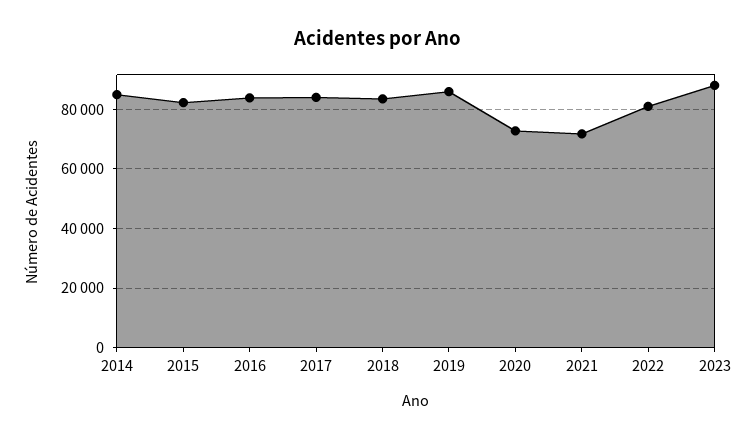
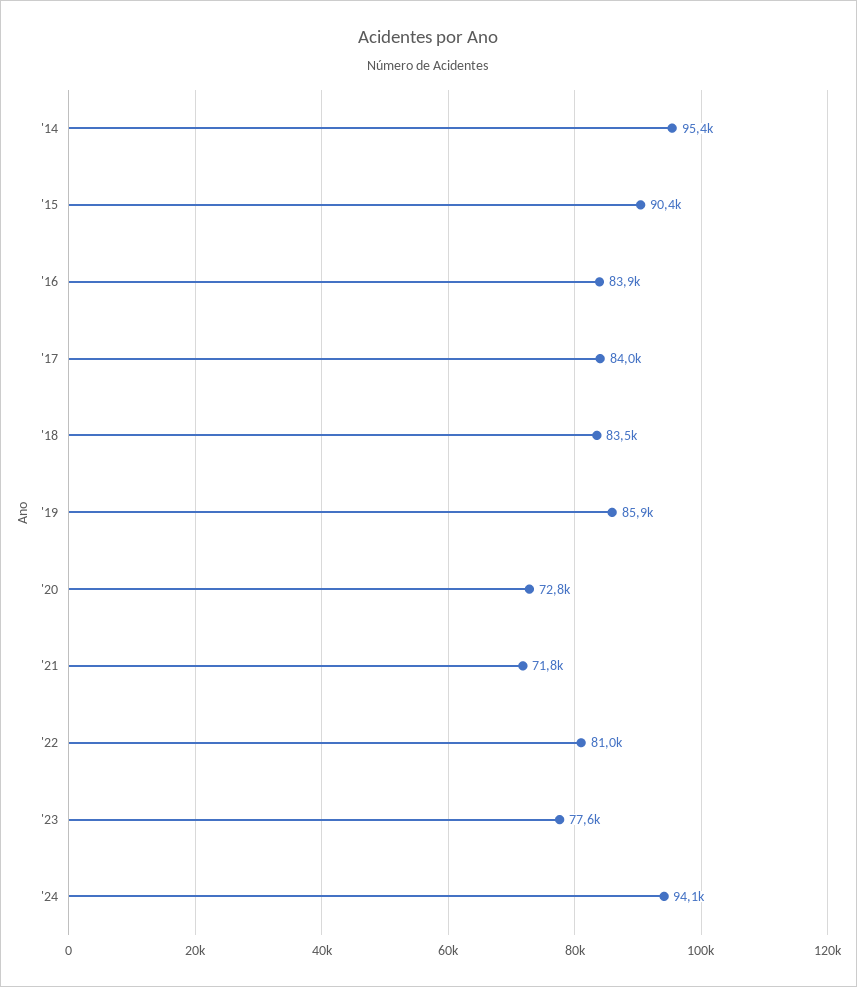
2014: 85000 -> 95400
2015: 82500 -> 90400
2023: 87500 -> 77600
'24: none -> 94100

